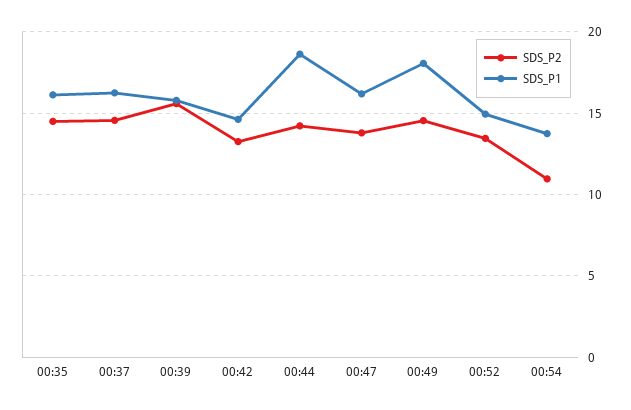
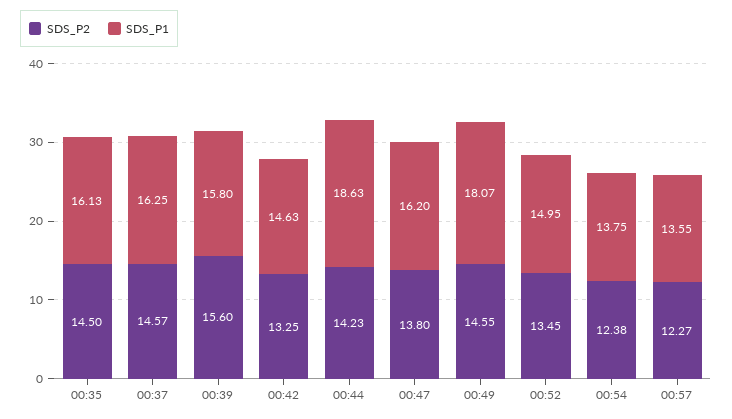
SDS_P2, 00:54: 11 -> 12.38
SDS_P2, 00:57: none -> 12.27
SDS_P1, 00:57: none -> 13.55

